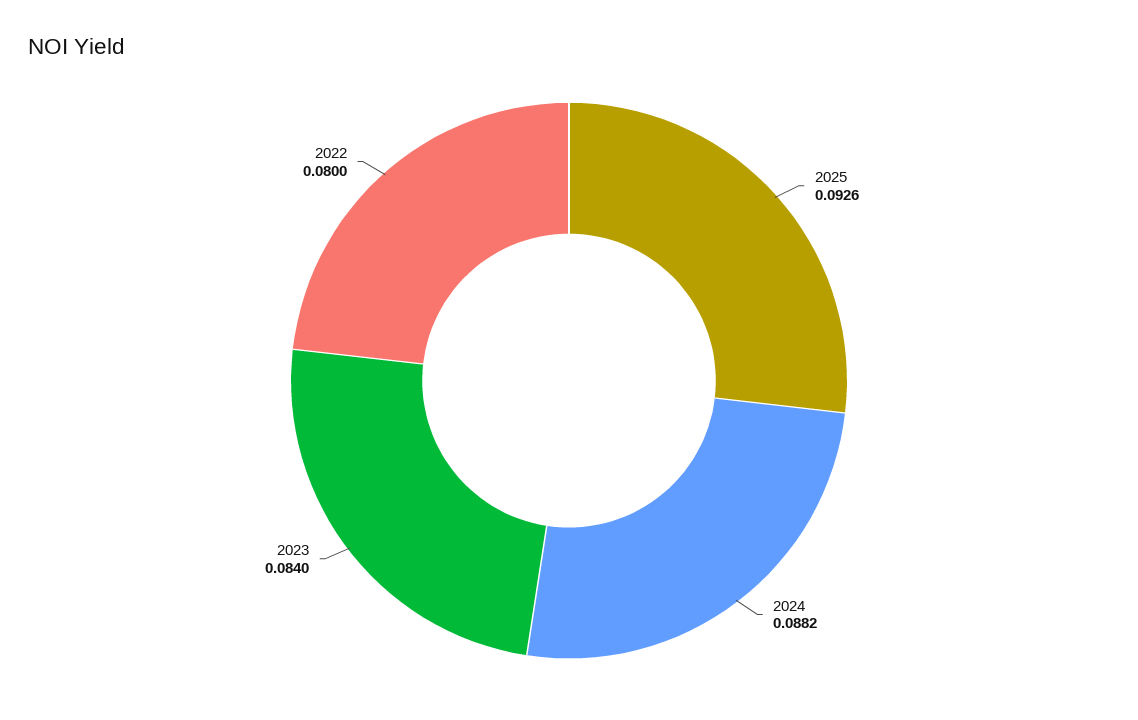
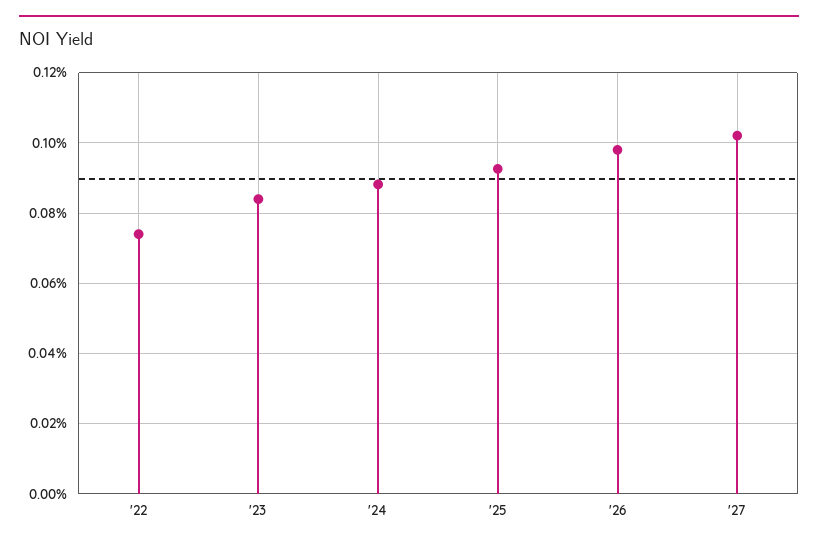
2022: 0.08 -> 0.074
'26: none -> 0.098
'27: none -> 0.102

